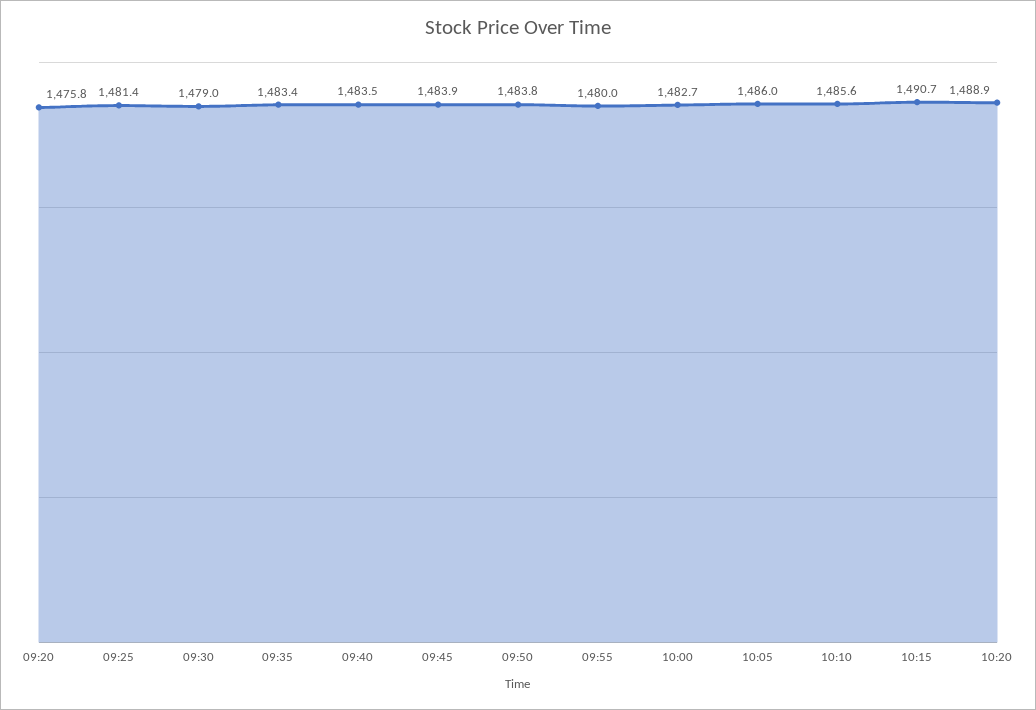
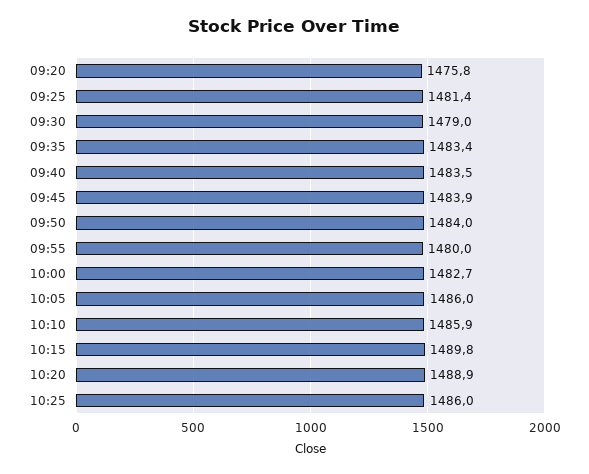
09:50: 1483.8 -> 1484
10:10: 1485.6 -> 1485.9
10:15: 1490.7 -> 1489.8
10:25: none -> 1486

